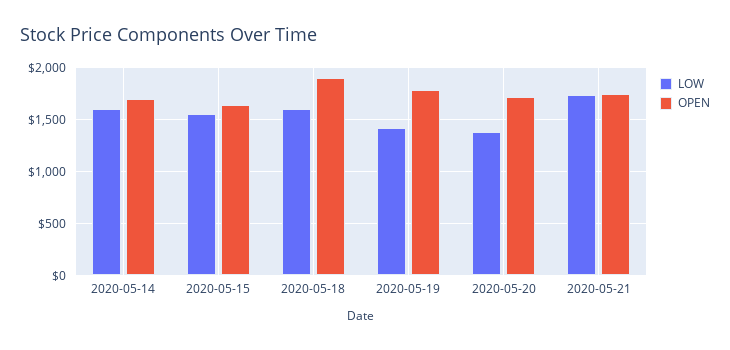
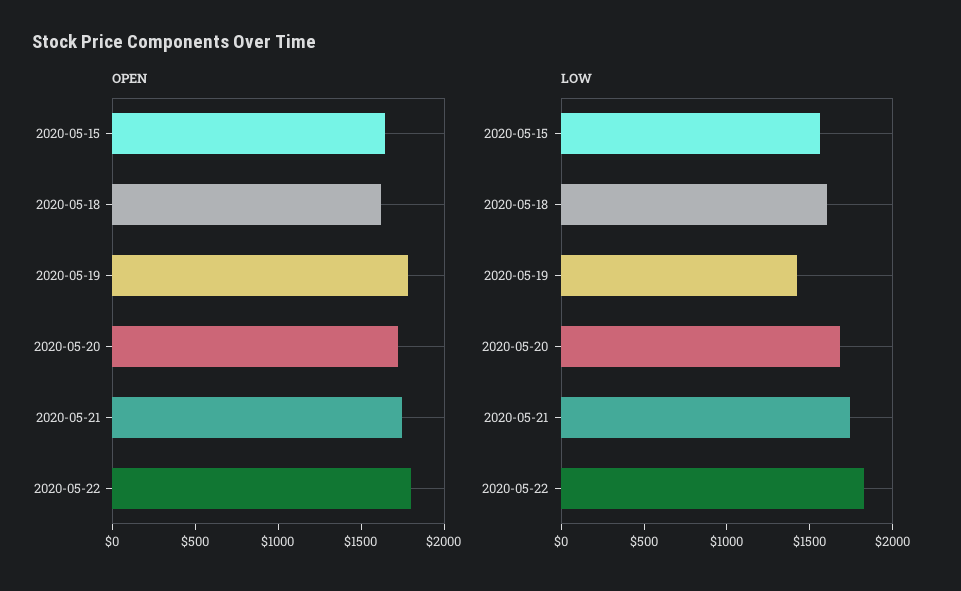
LOW, 2020-05-14: 1600 -> none
OPEN, 2020-05-14: 1700 -> none
OPEN, 2020-05-18: 1900 -> 1600
LOW, 2020-05-20: 1400 -> 1700
OPEN, 2020-05-22: none -> 1800
LOW, 2020-05-22: none -> 1800

